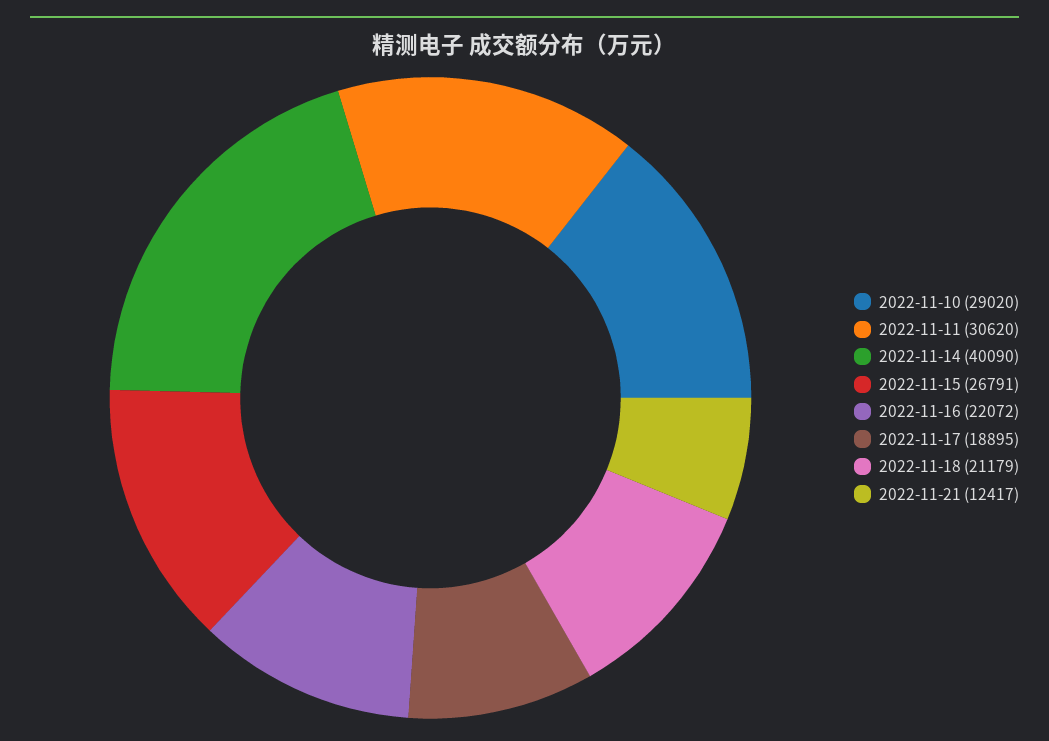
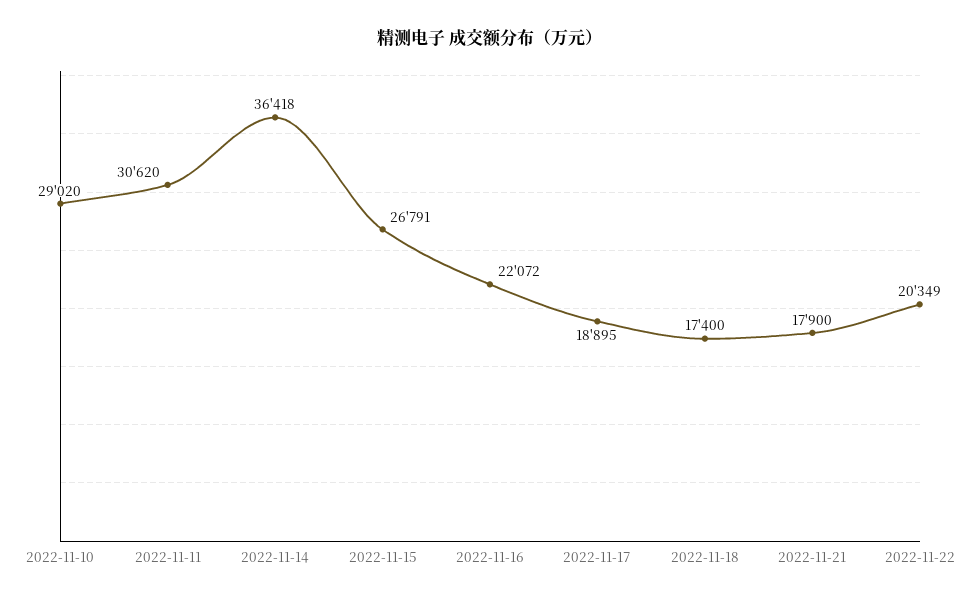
2022-11-14: 40090 -> 36418
2022-11-18: 21179 -> 17400
2022-11-21: 12417 -> 17900
2022-11-22: none -> 20349

